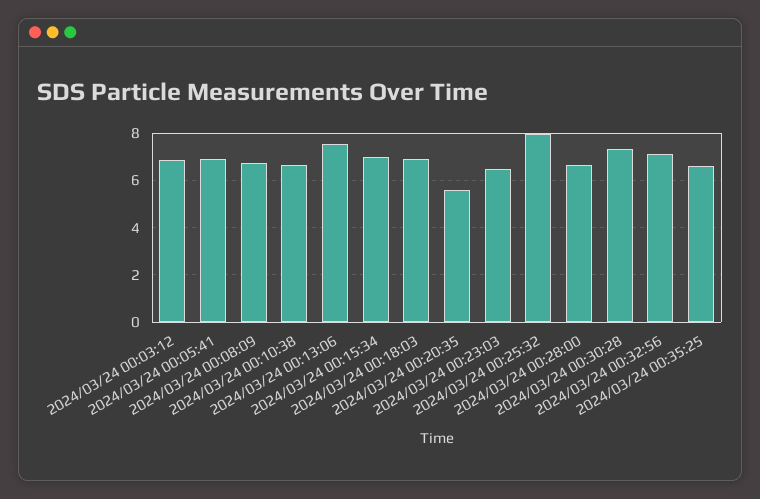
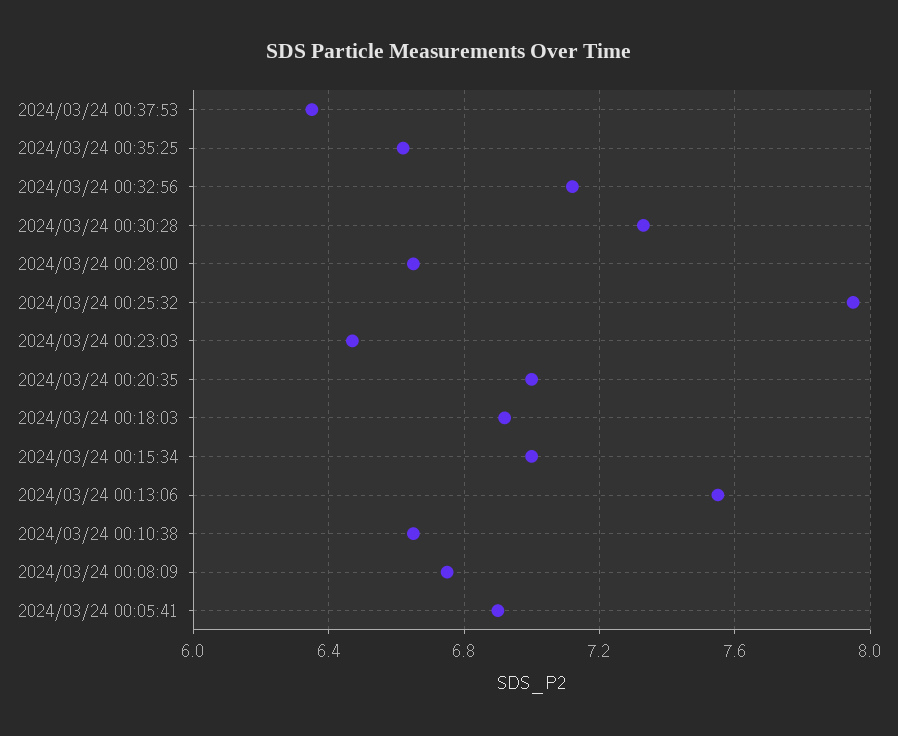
2024/03/24 00:03:12: 7 -> none
2024/03/24 00:20:35: 5.5 -> 7
2024/03/24 00:37:53: none -> 6.35

